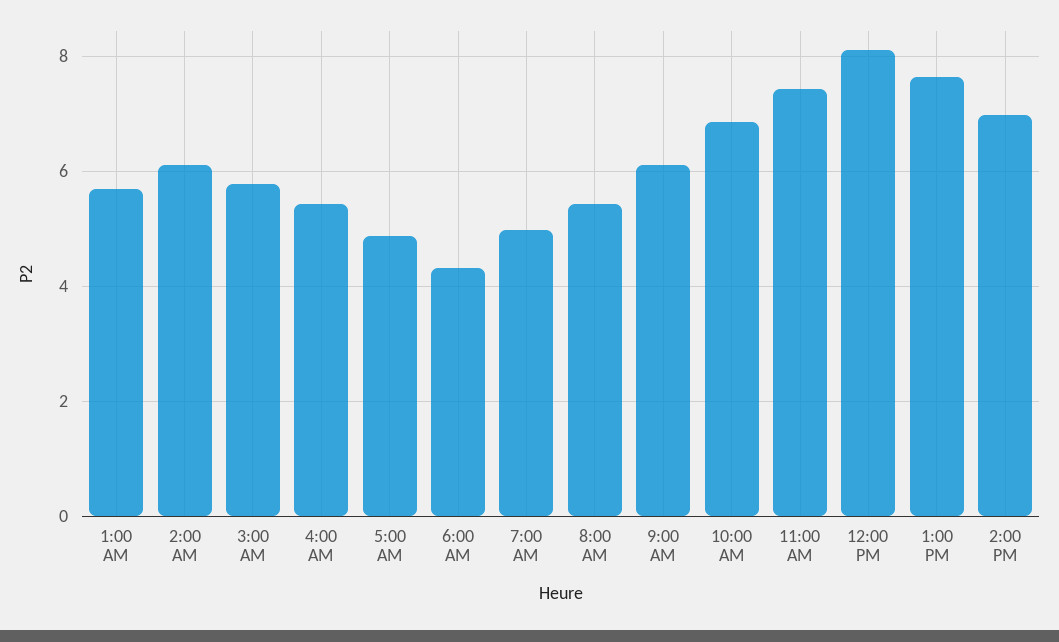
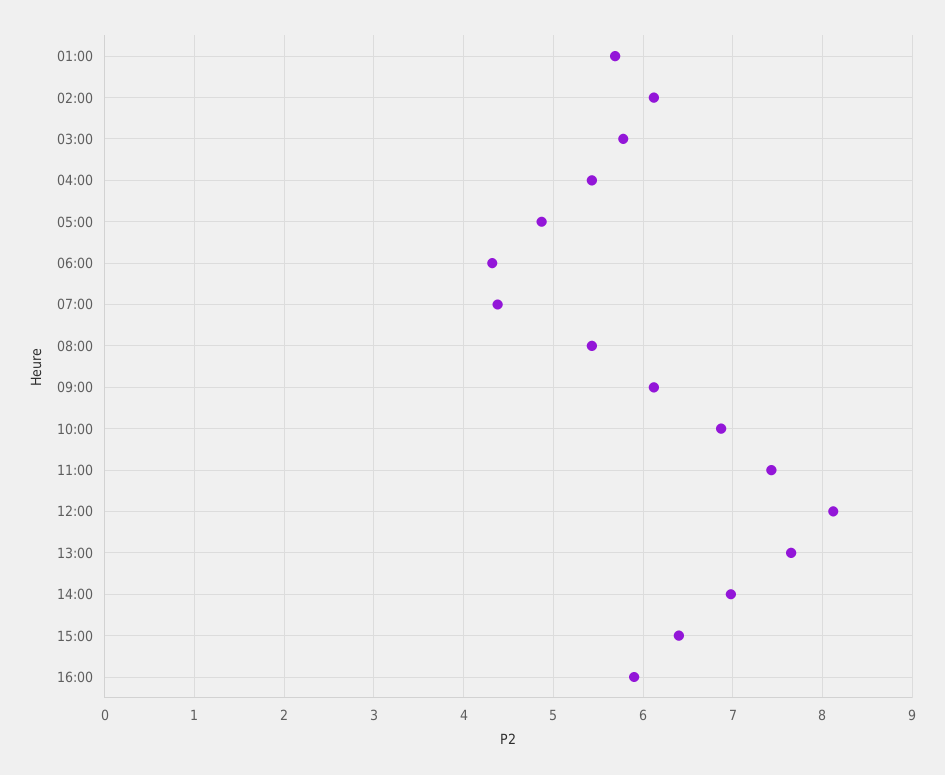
7:00 AM: 5 -> 4.4
15:00: none -> 6.4
16:00: none -> 5.9

